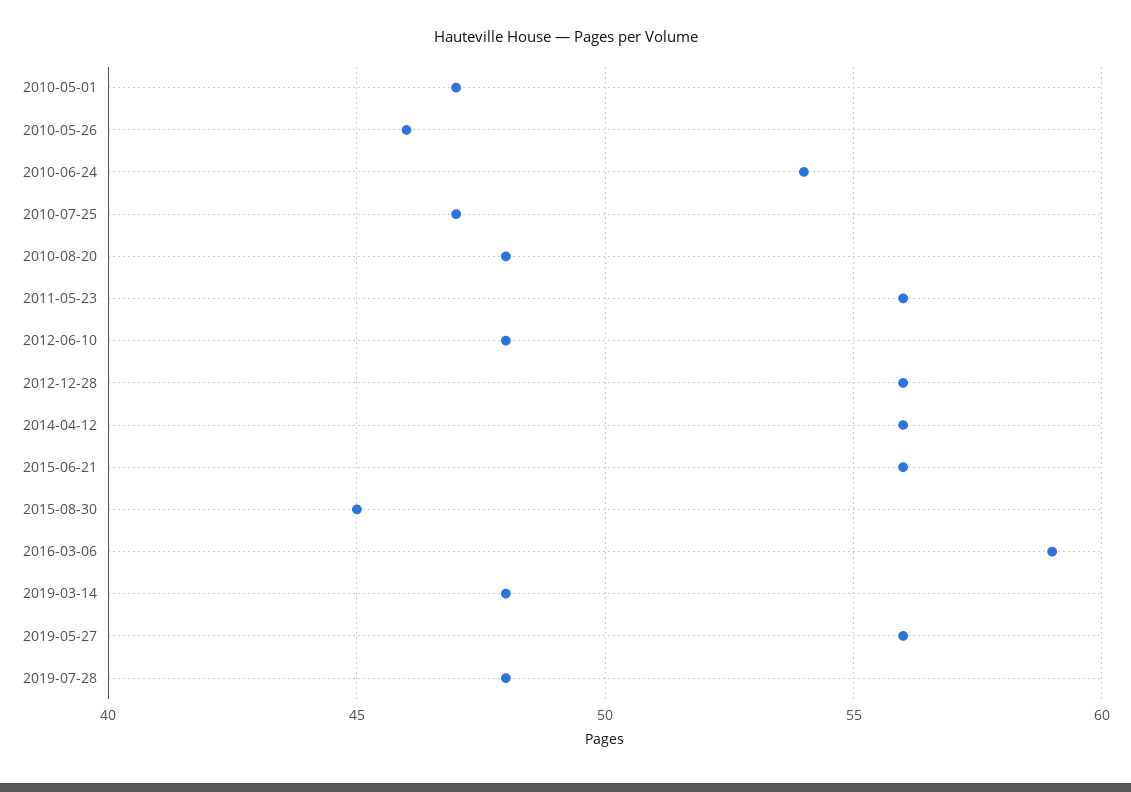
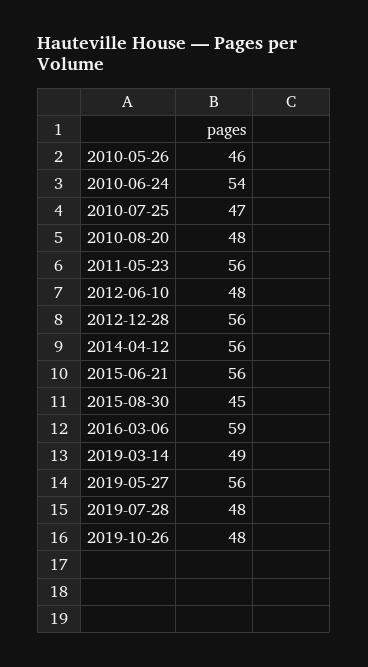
2010-05-01: 47 -> none
2019-03-14: 48 -> 49
2019-10-26: none -> 48

